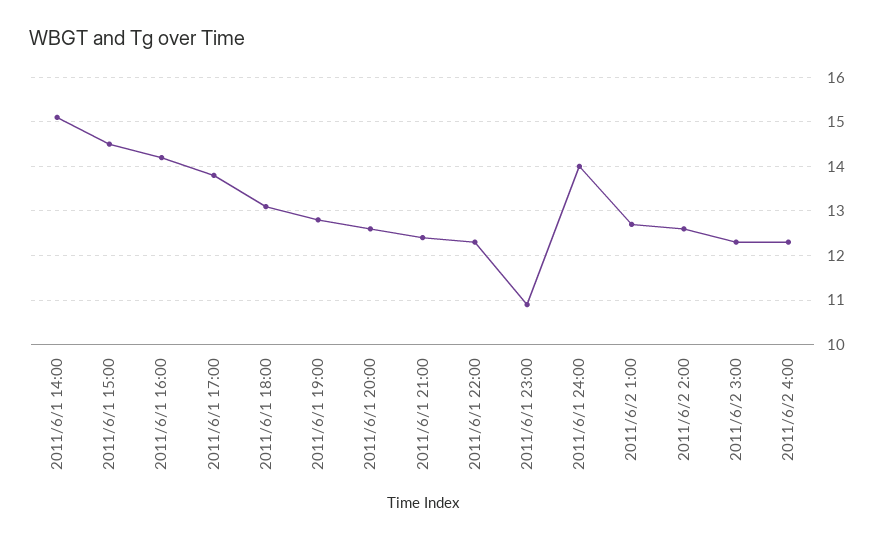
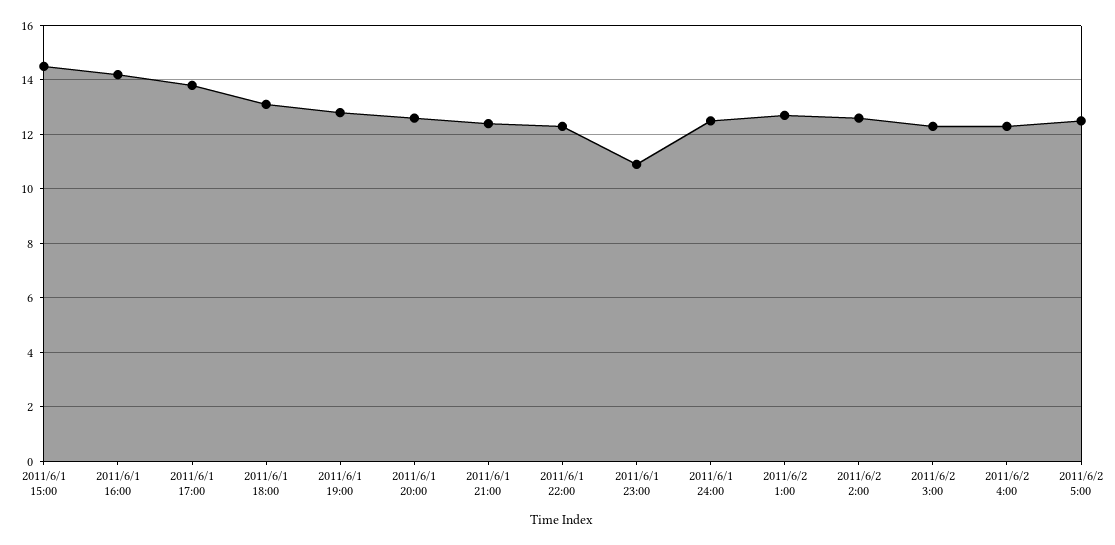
2011/6/1 14:00: 15 -> none
2011/6/1 24:00: 14 -> 12.5
2011/6/2 5:00: none -> 12.5

